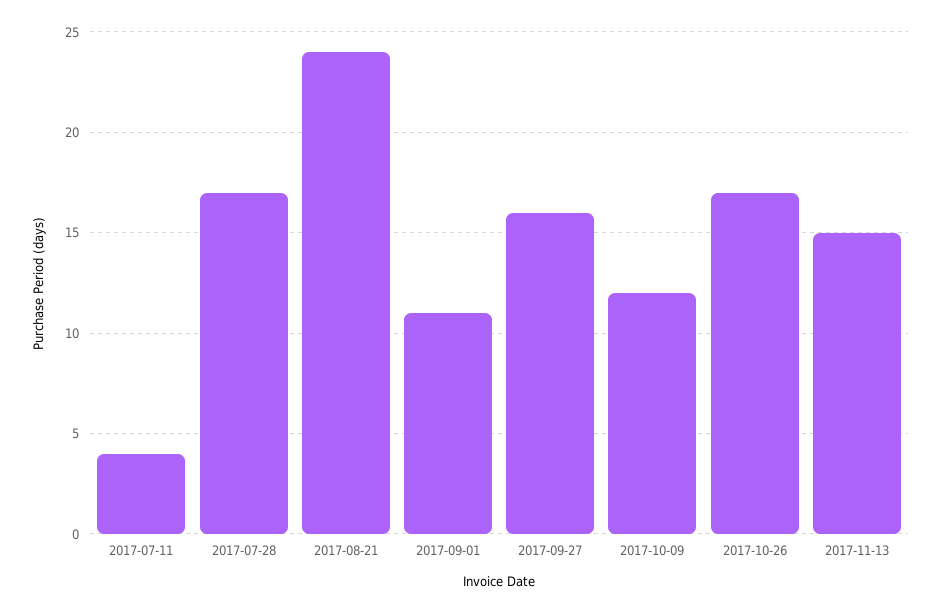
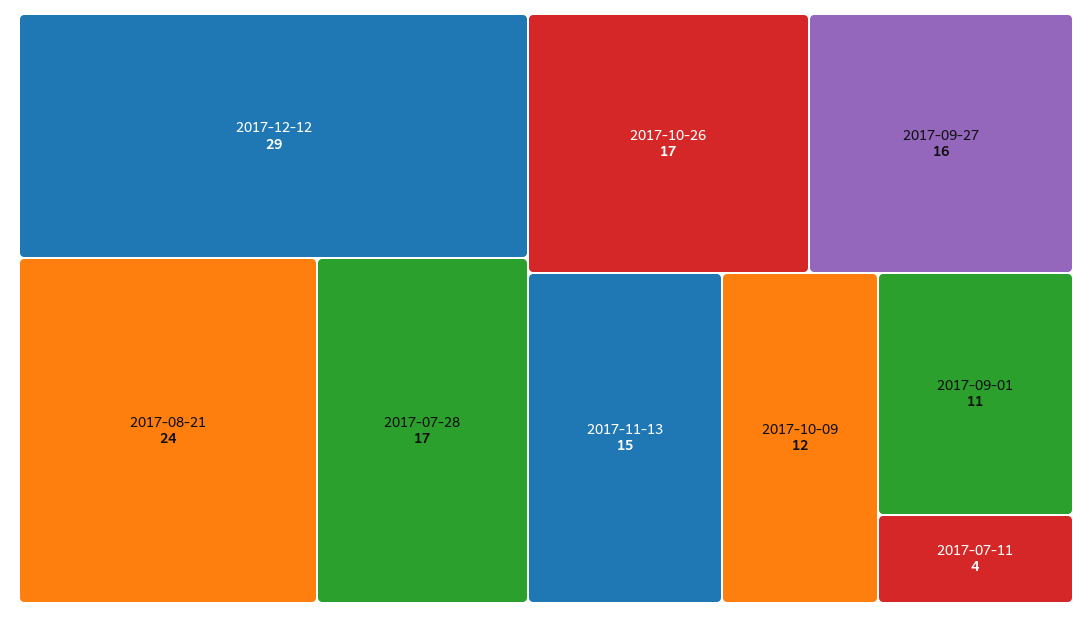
2017-12-12: none -> 29

